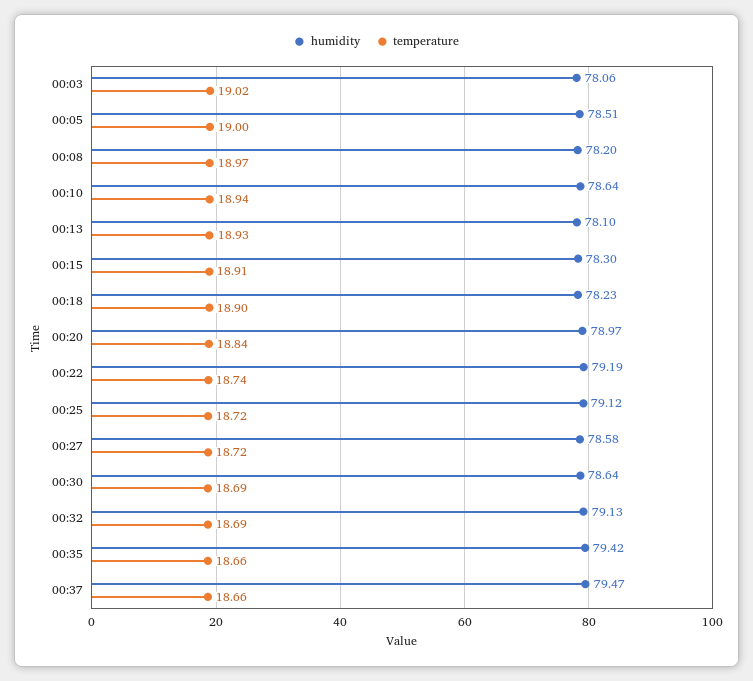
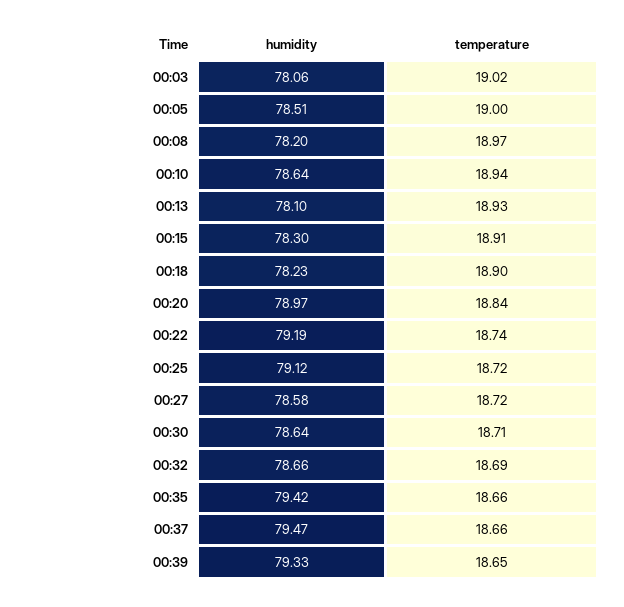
temperature, 00:30: 18.69 -> 18.71
humidity, 00:32: 79.13 -> 78.66
humidity, 00:39: none -> 79.33
temperature, 00:39: none -> 18.65

